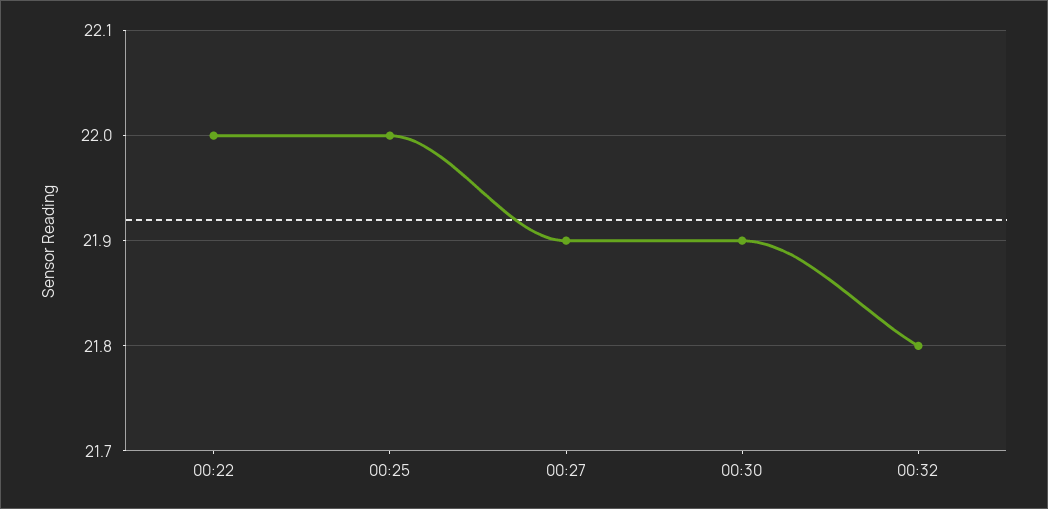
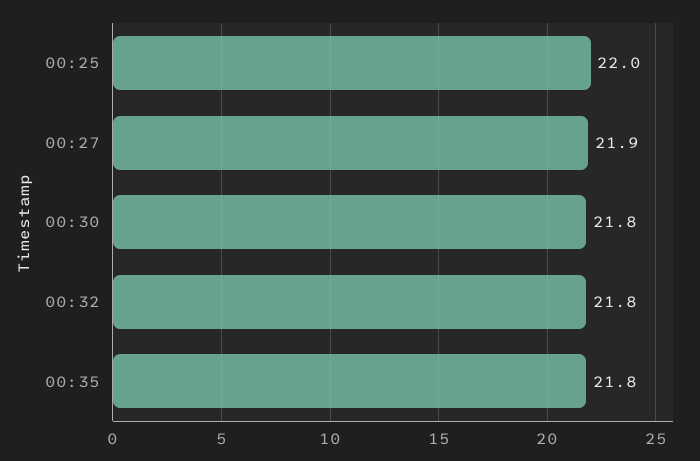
00:22: 22 -> none
00:30: 21.9 -> 21.8
00:35: none -> 21.8

